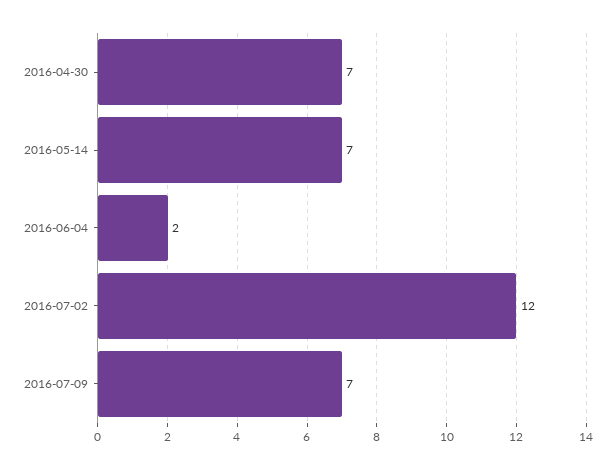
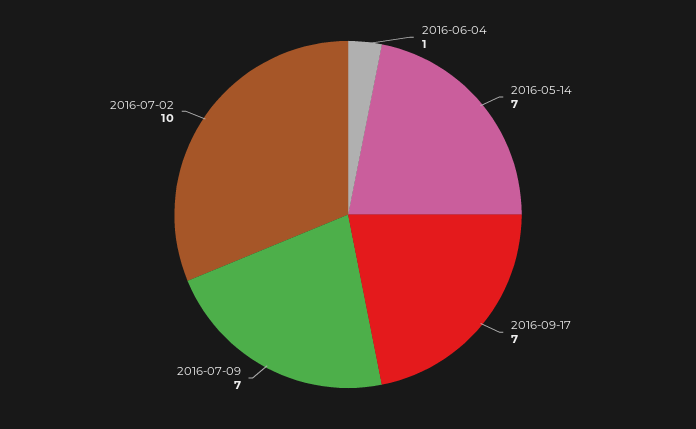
2016-04-30: 7 -> none
2016-06-04: 2 -> 1
2016-07-02: 12 -> 10
2016-09-17: none -> 7

